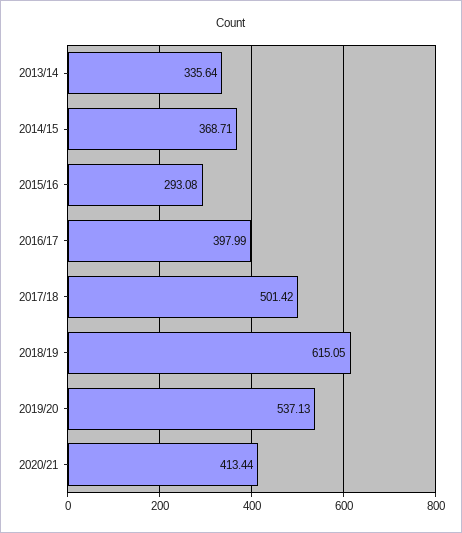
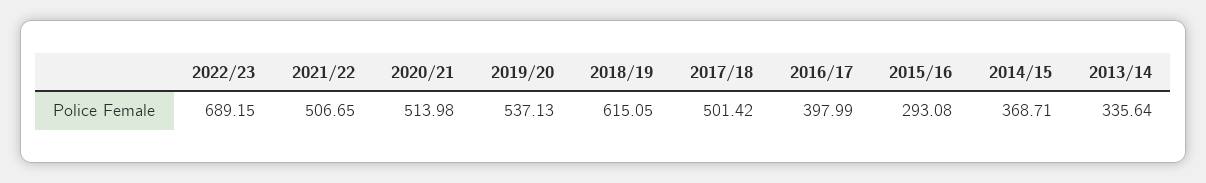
2020/21: 413.44 -> 513.98
2022/23: none -> 689.15
2021/22: none -> 506.65

